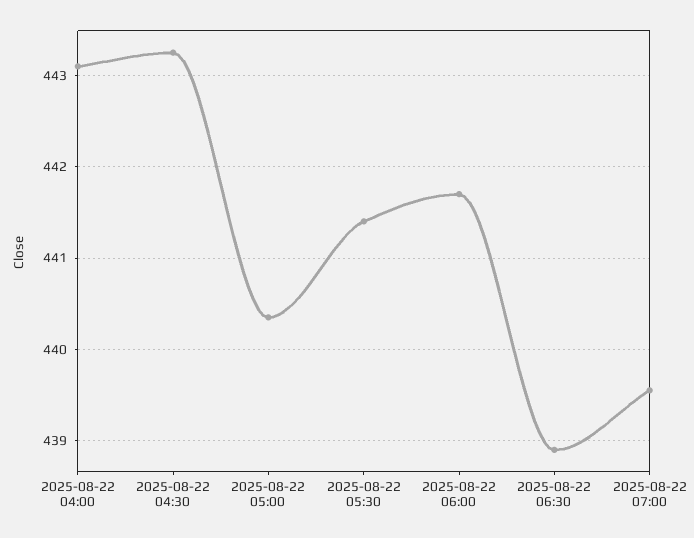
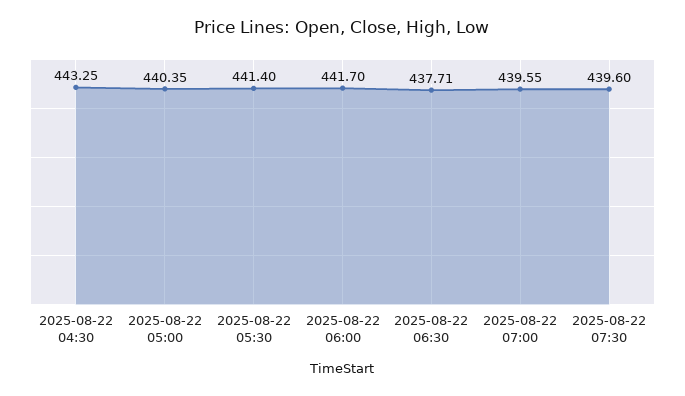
2025-08-22 04:00: 443.1 -> none
2025-08-22 06:30: 438.9 -> 437.71
2025-08-22 07:30: none -> 439.6

